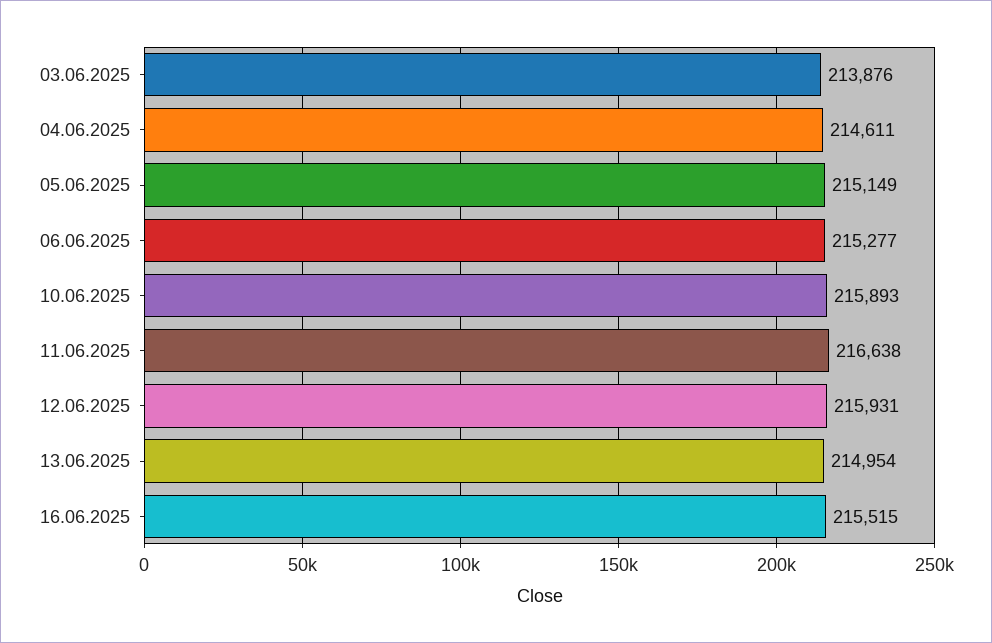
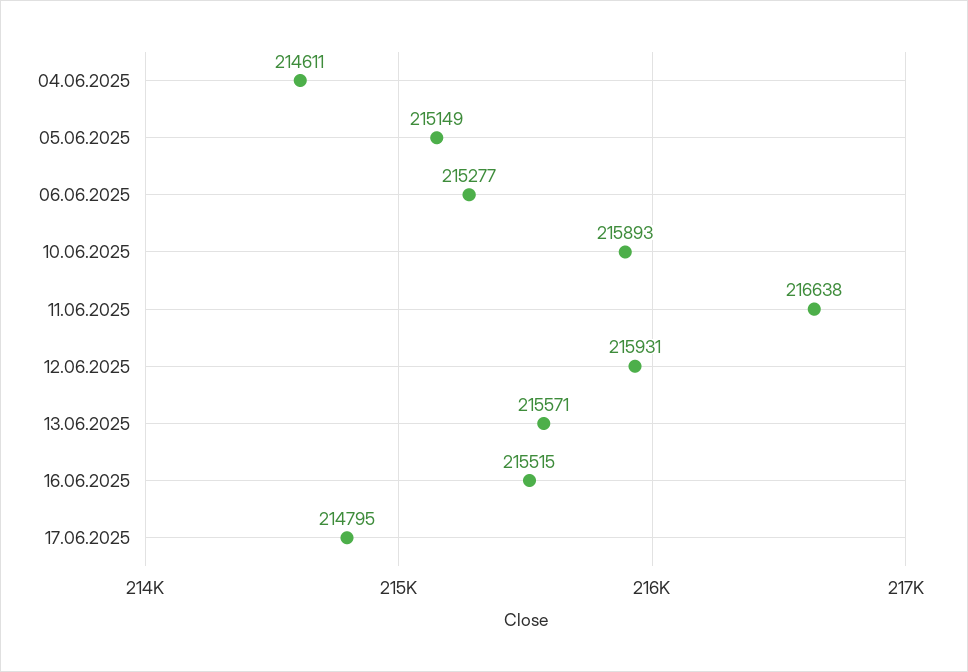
03.06.2025: 213876 -> none
13.06.2025: 214954 -> 215571
17.06.2025: none -> 214795

